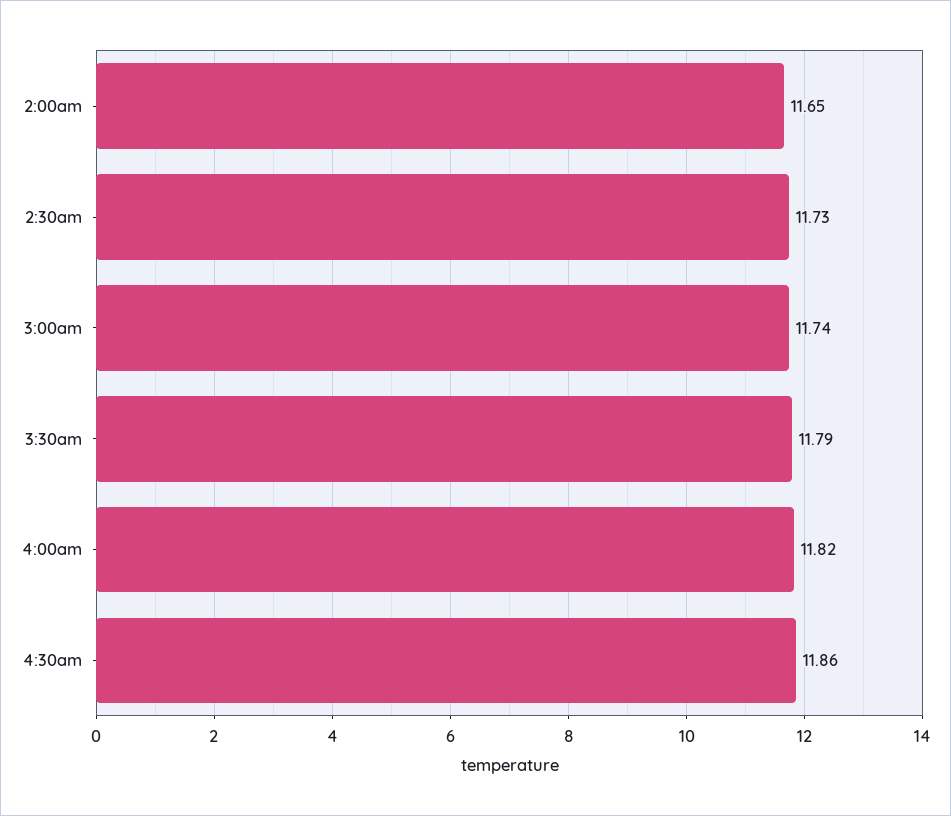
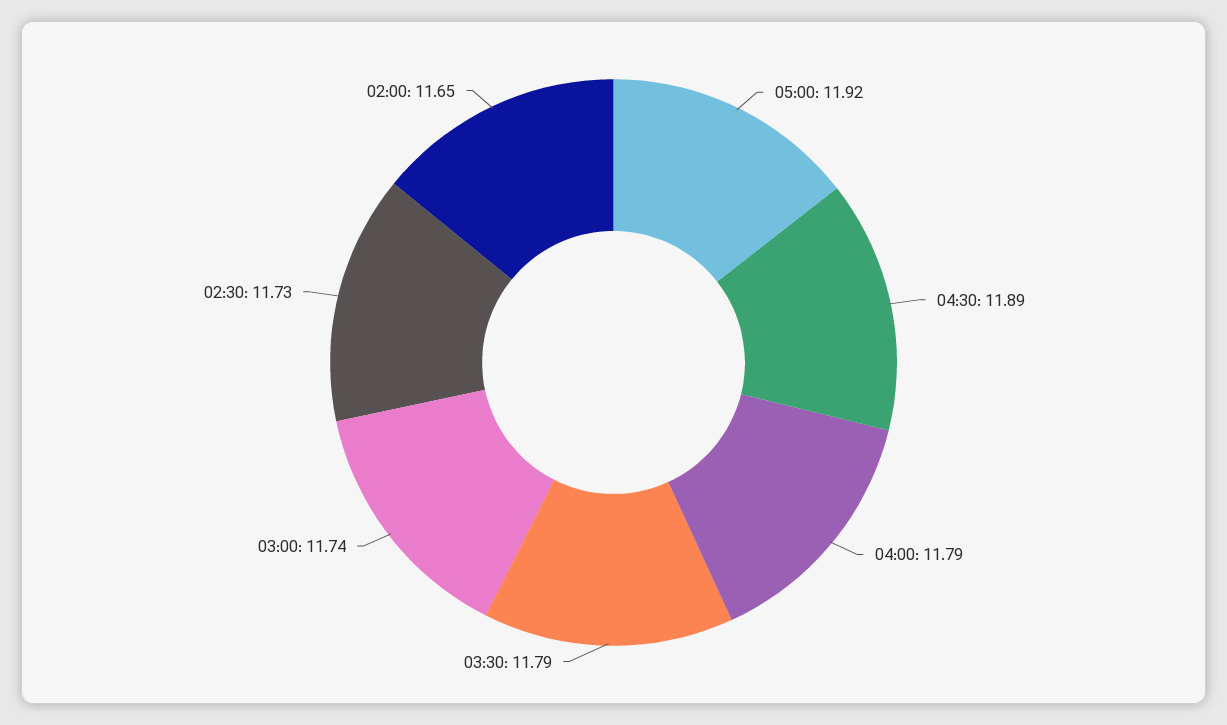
4:00am: 11.82 -> 11.79
4:30am: 11.86 -> 11.89
05:00: none -> 11.92

